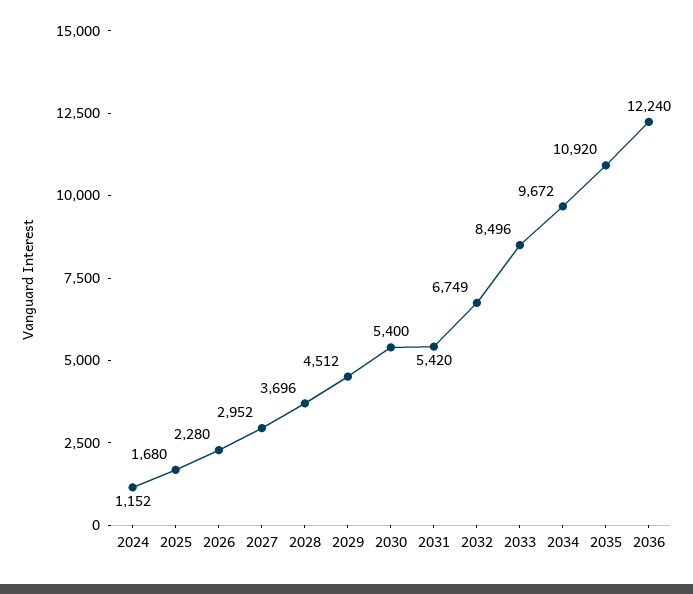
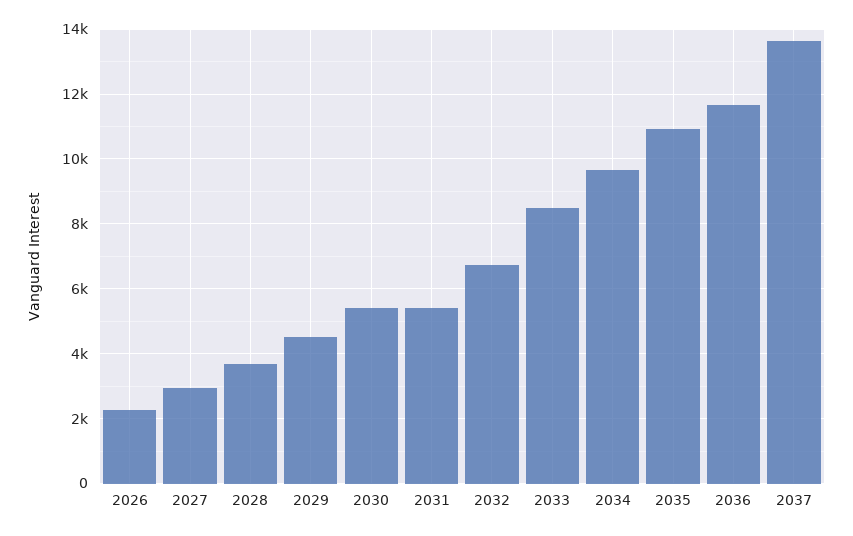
2024: 1152 -> none
2025: 1680 -> none
2036: 12240 -> 11600
2037: none -> 13600

